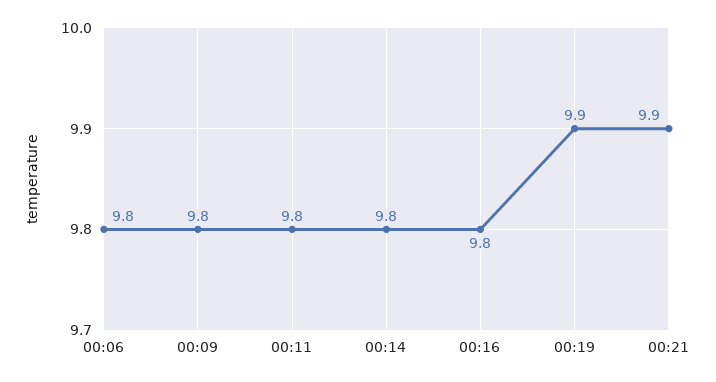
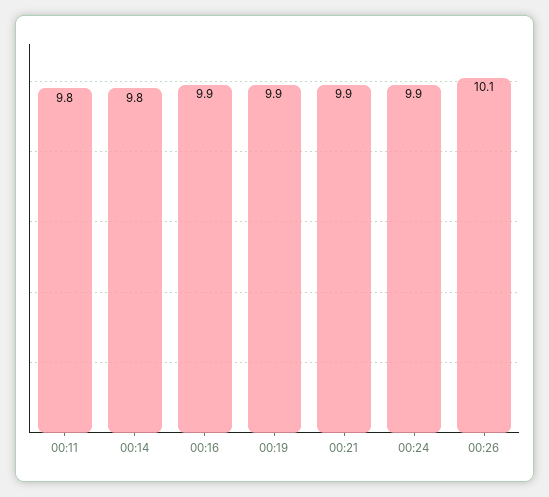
00:06: 9.8 -> none
00:09: 9.8 -> none
00:16: 9.8 -> 9.9
00:24: none -> 9.9
00:26: none -> 10.1

